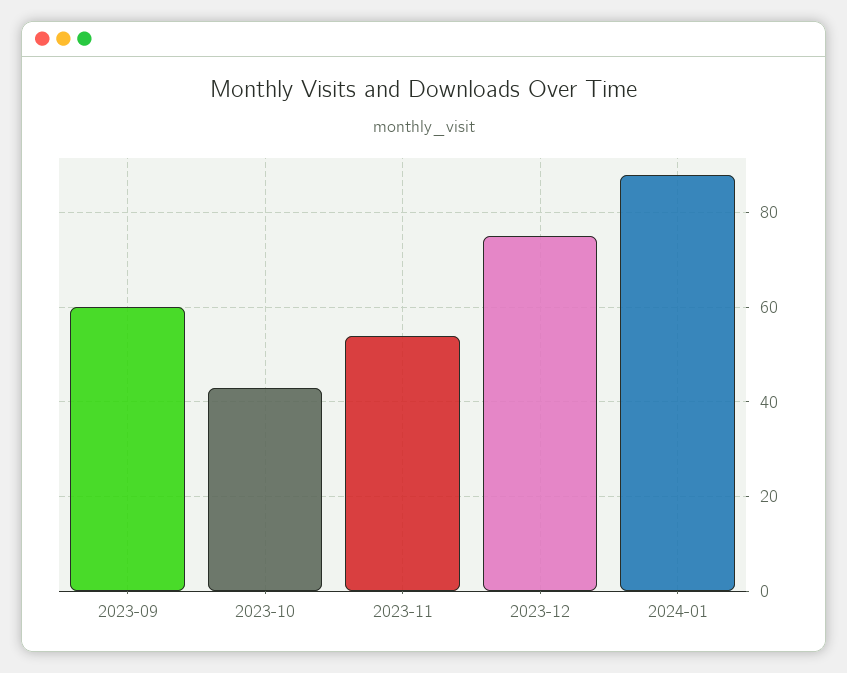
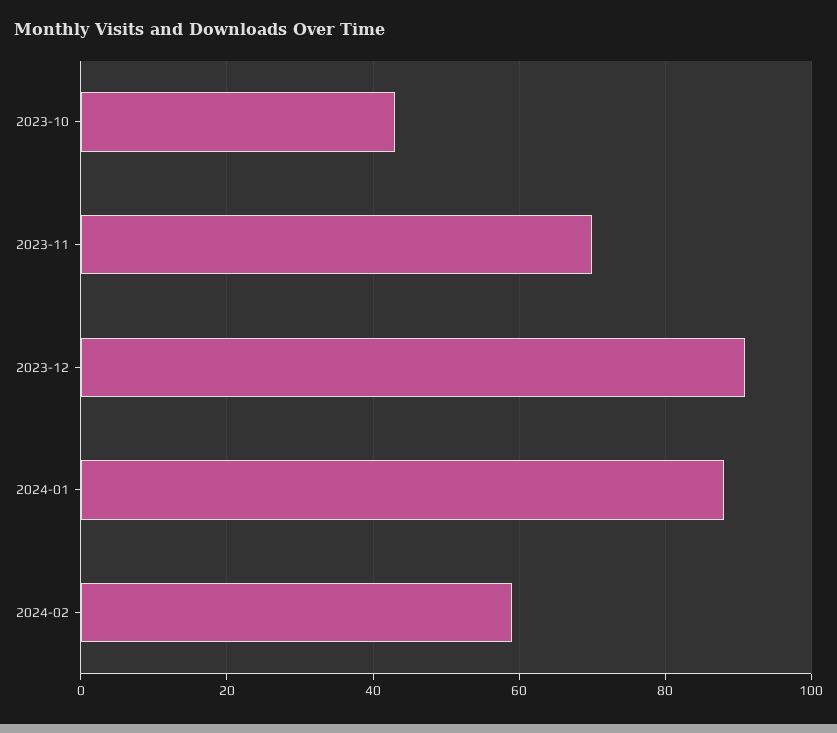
2023-09: 60 -> none
2023-11: 55 -> 70
2023-12: 75 -> 90
2024-02: none -> 60

